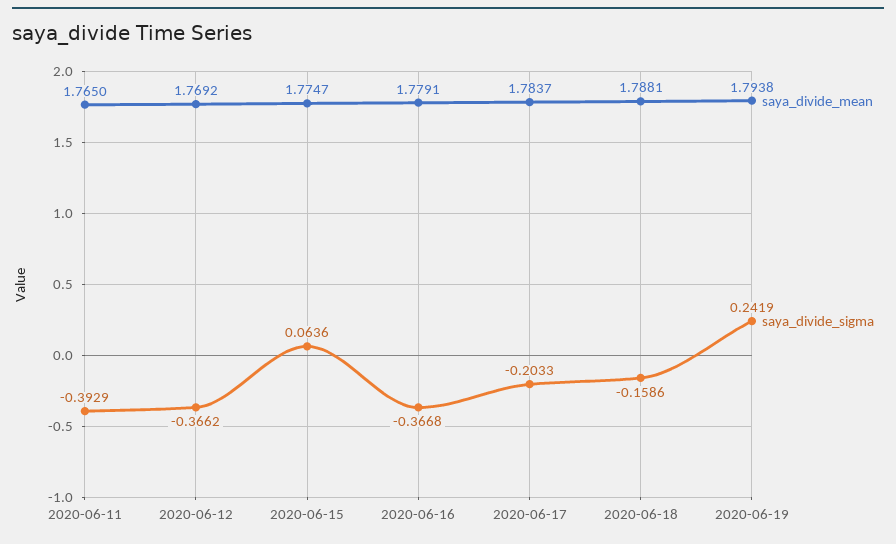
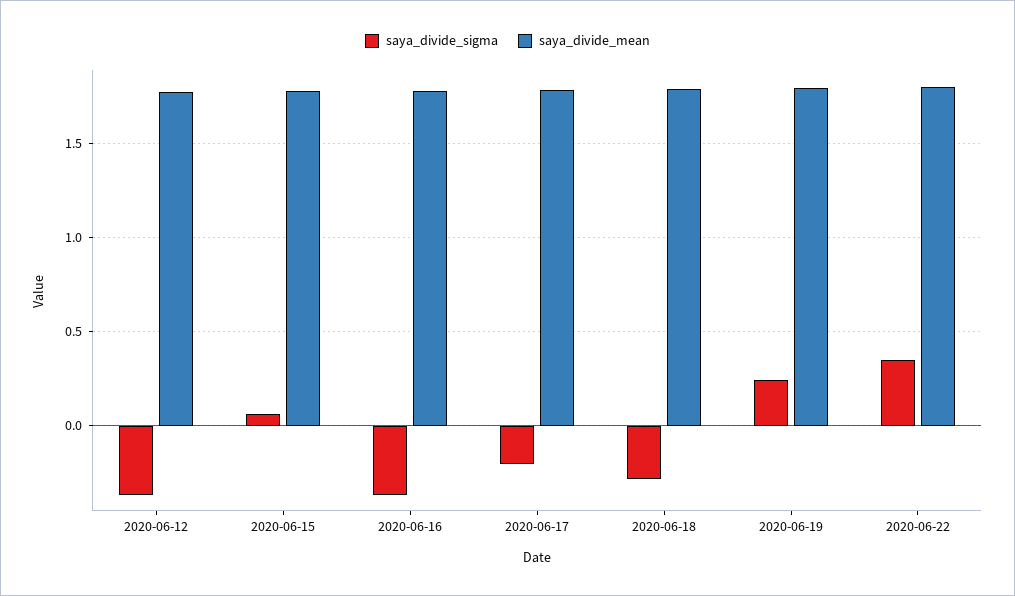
saya_divide_mean, 2020-06-11: 1.765 -> none
saya_divide_sigma, 2020-06-11: -0.3929 -> none
saya_divide_sigma, 2020-06-18: -0.1586 -> -0.3
saya_divide_sigma, 2020-06-22: none -> 0.35
saya_divide_mean, 2020-06-22: none -> 1.8

